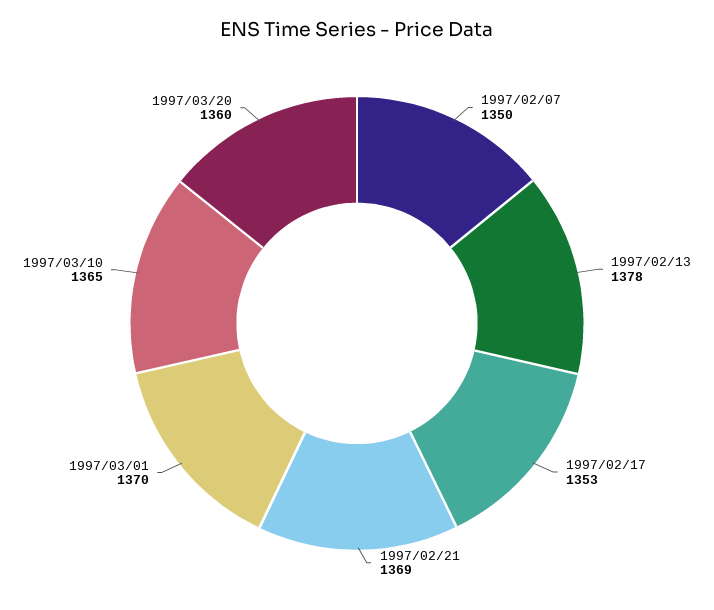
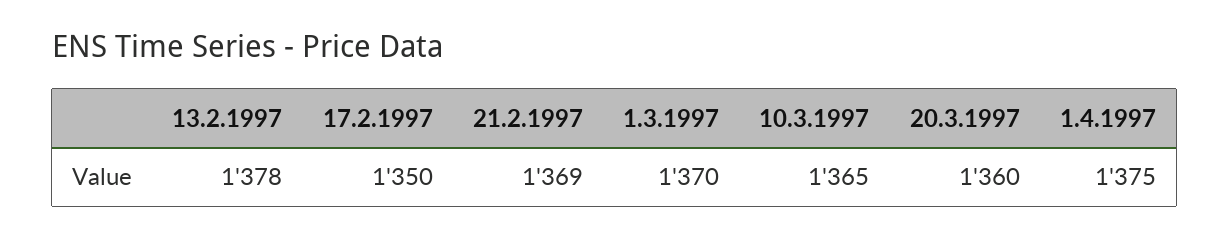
1997/02/07: 1350 -> none
1997/02/17: 1353 -> 1350
1.4.1997: none -> 1375

